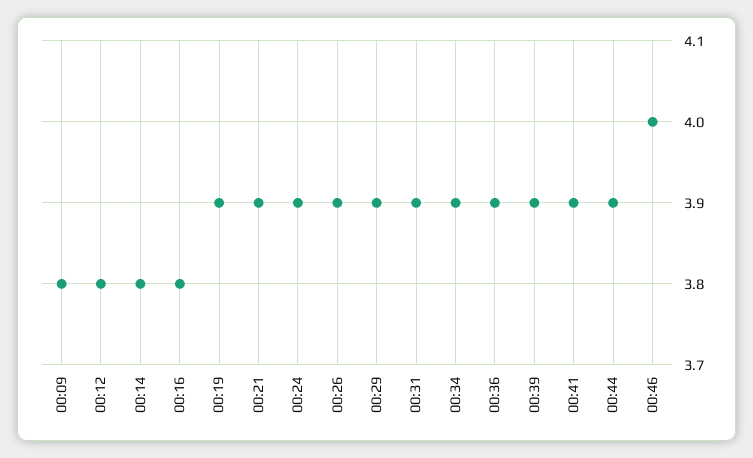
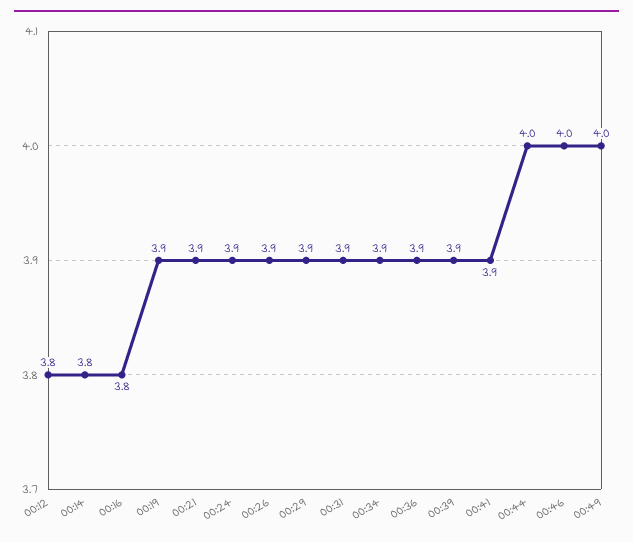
00:09: 3.8 -> none
00:44: 3.9 -> 4
00:49: none -> 4

